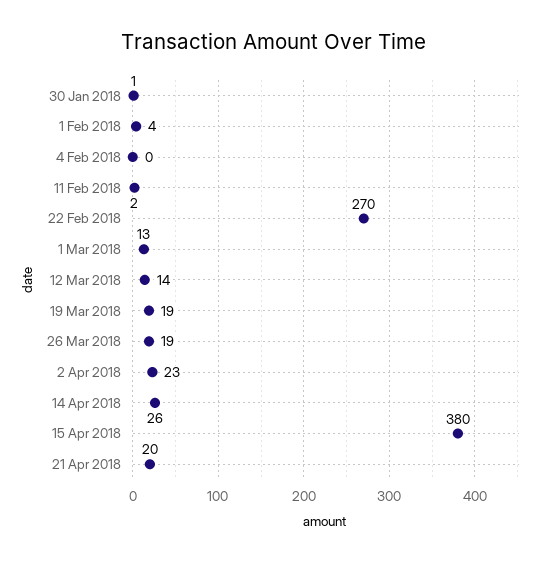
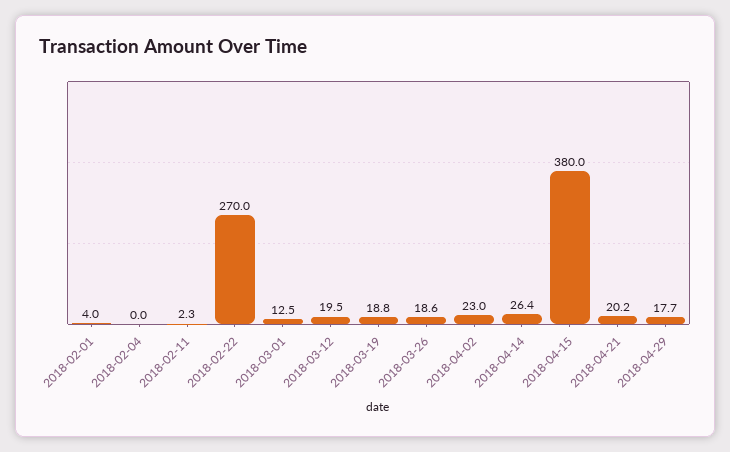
30 Jan 2018: 1 -> none
12 Mar 2018: 14 -> 19.5
2018-04-29: none -> 17.7

